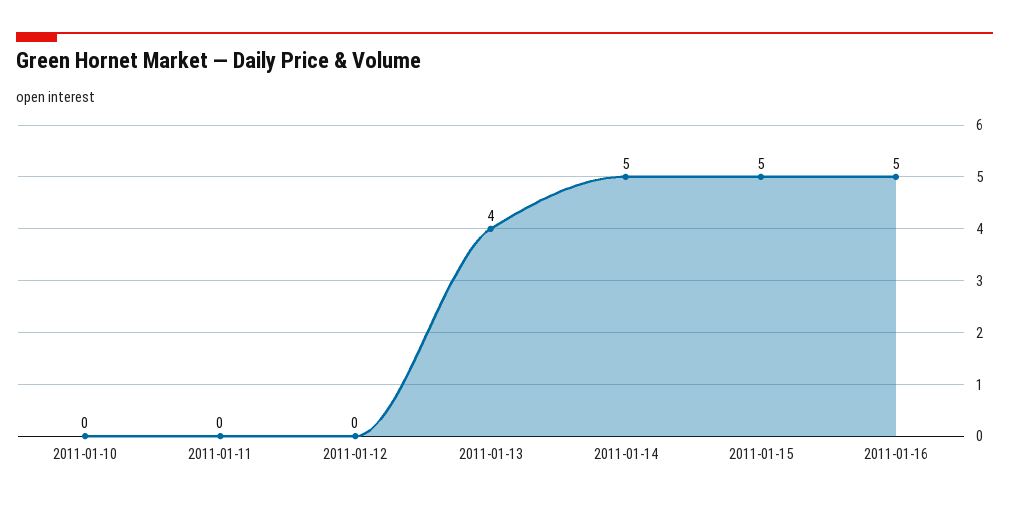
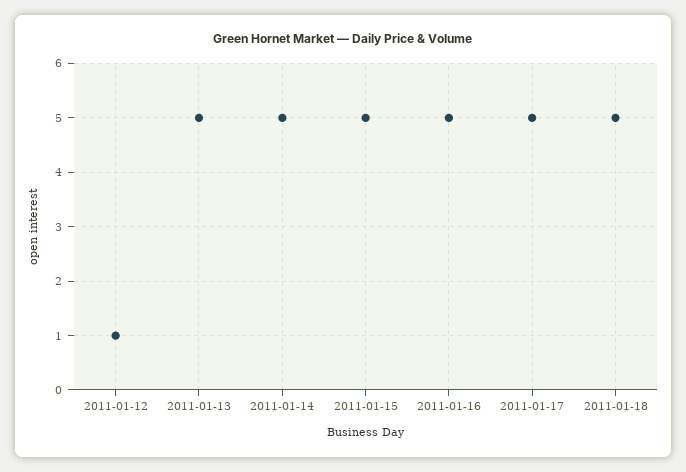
2011-01-10: 0 -> none
2011-01-11: 0 -> none
2011-01-12: 0 -> 1
2011-01-13: 4 -> 5
2011-01-17: none -> 5
2011-01-18: none -> 5

